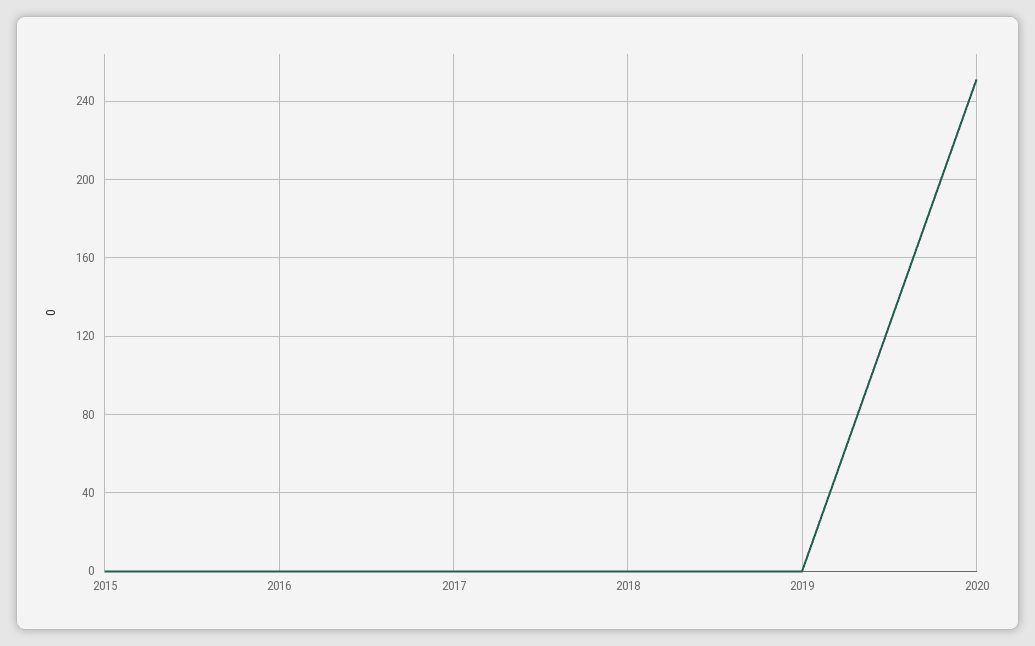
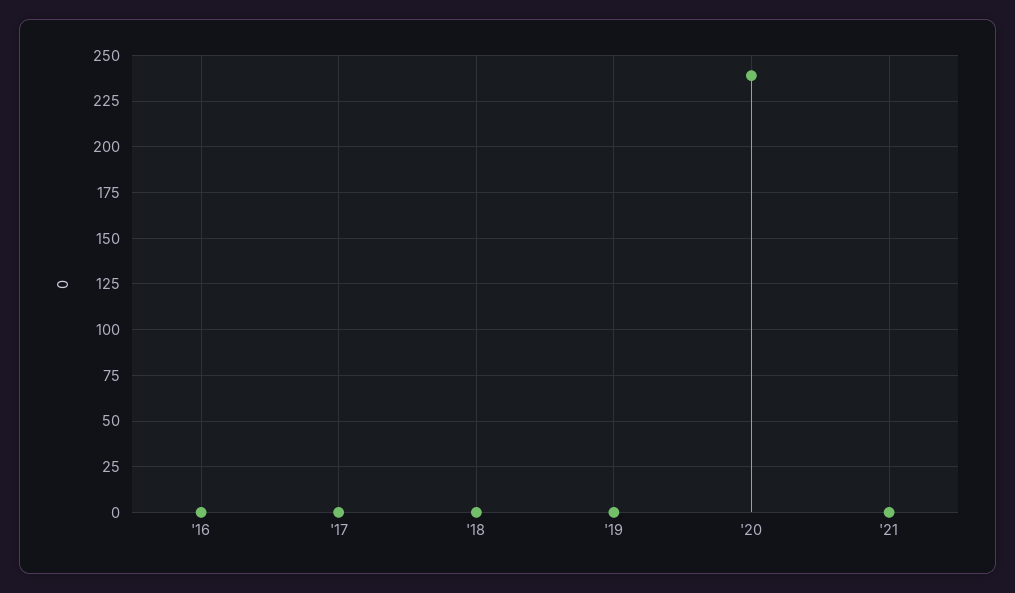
2015: 0 -> none
2020: 250 -> 240
'21: none -> 0

